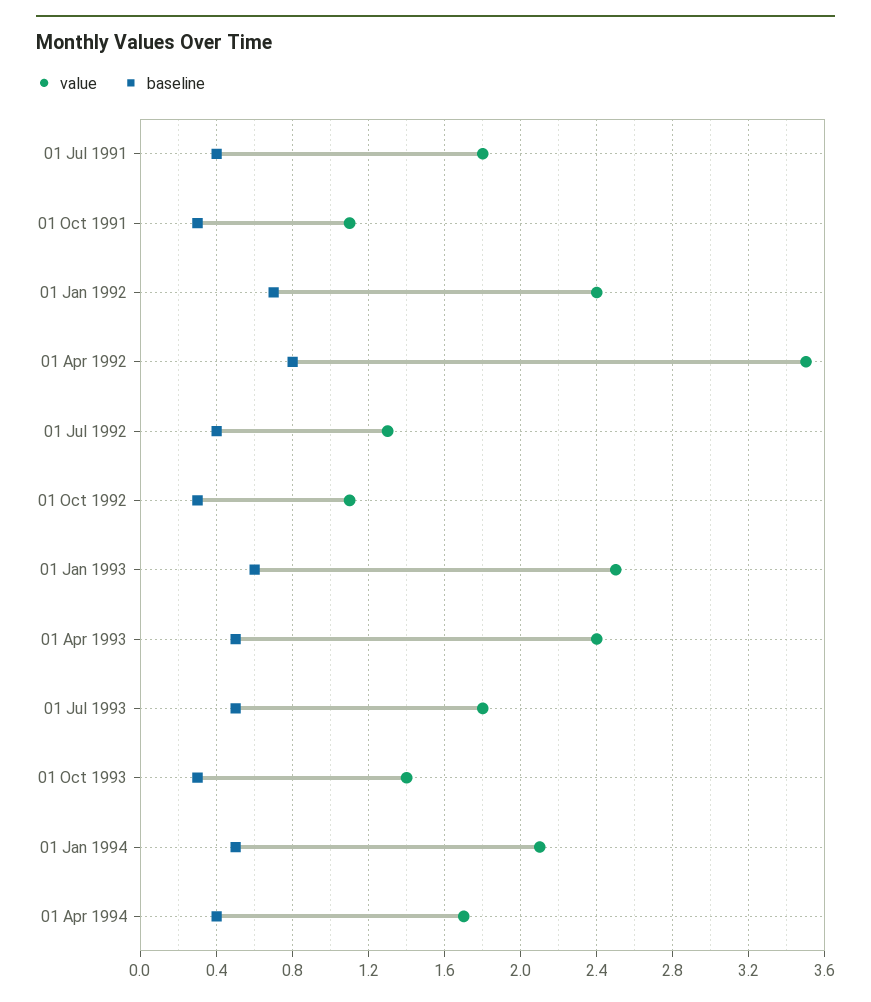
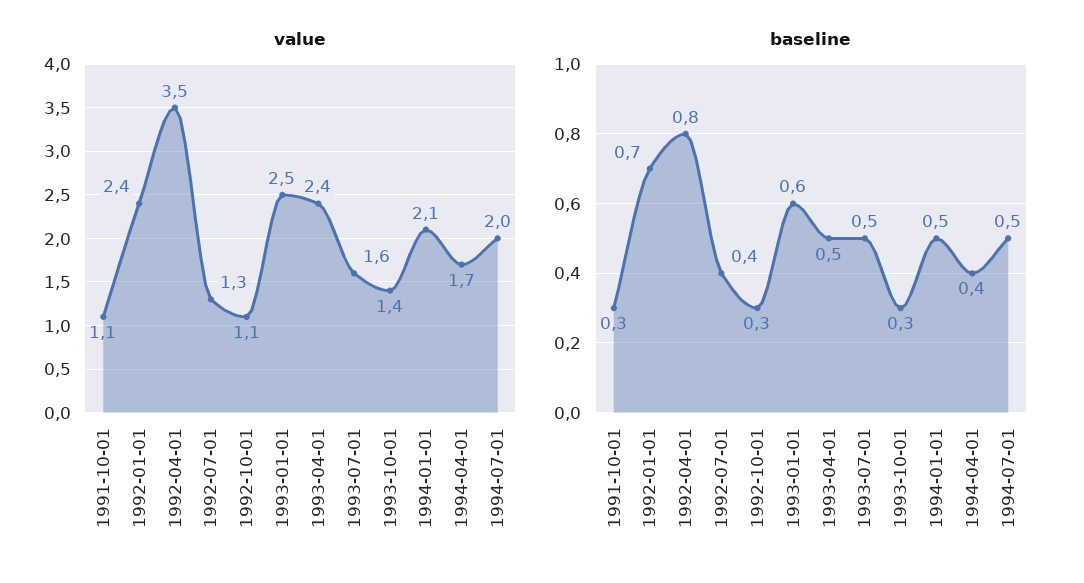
value, 01 Jul 1991: 1.8 -> none
baseline, 01 Jul 1991: 0.4 -> none
value, 01 Jul 1993: 1.8 -> 1.6
value, 1994-07-01: none -> 2
baseline, 1994-07-01: none -> 0.5

